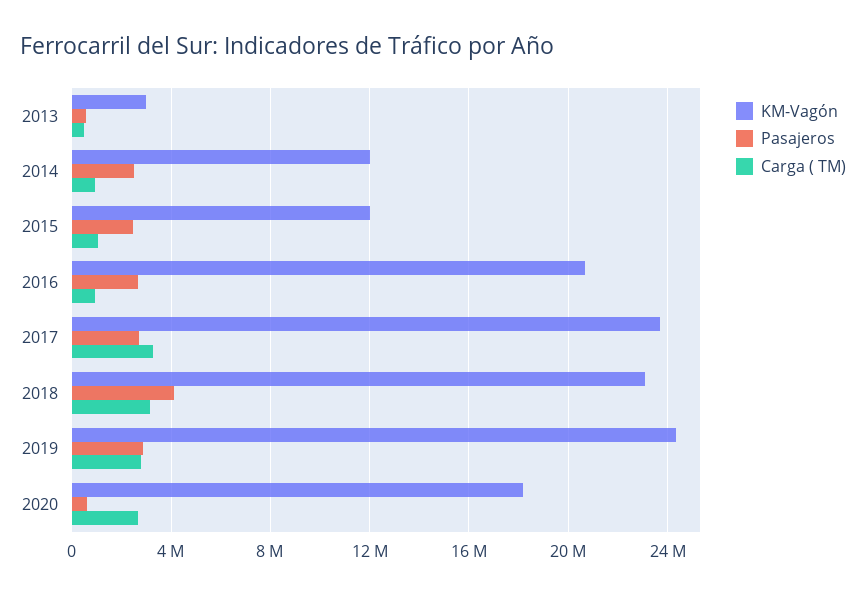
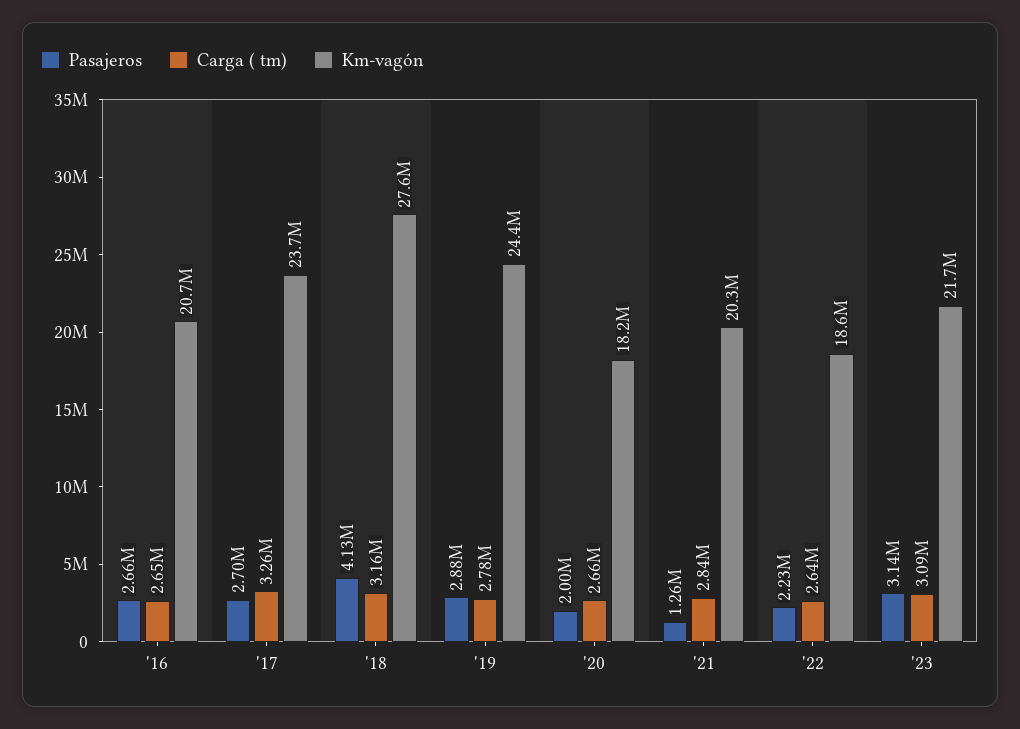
KM-Vagón, 2013: 3000000 -> none
Pasajeros, 2013: 500000 -> none
Carga ( TM), 2013: 500000 -> none
KM-Vagón, 2014: 12000000 -> none
Pasajeros, 2014: 2500000 -> none
Carga ( TM), 2014: 1000000 -> none
KM-Vagón, 2015: 12000000 -> none
Pasajeros, 2015: 2500000 -> none
Carga ( TM), 2015: 1000000 -> none
Carga ( TM), 2016: 1000000 -> 2650000
KM-Vagón, 2018: 23000000 -> 27600000
Pasajeros, 2020: 500000 -> 2000000
Pasajeros, '21: none -> 1260000
Carga ( TM), '21: none -> 2840000
KM-Vagón, '21: none -> 20300000
Pasajeros, '22: none -> 2230000
Carga ( TM), '22: none -> 2640000
KM-Vagón, '22: none -> 18600000
Pasajeros, '23: none -> 3140000
Carga ( TM), '23: none -> 3090000
KM-Vagón, '23: none -> 21700000

